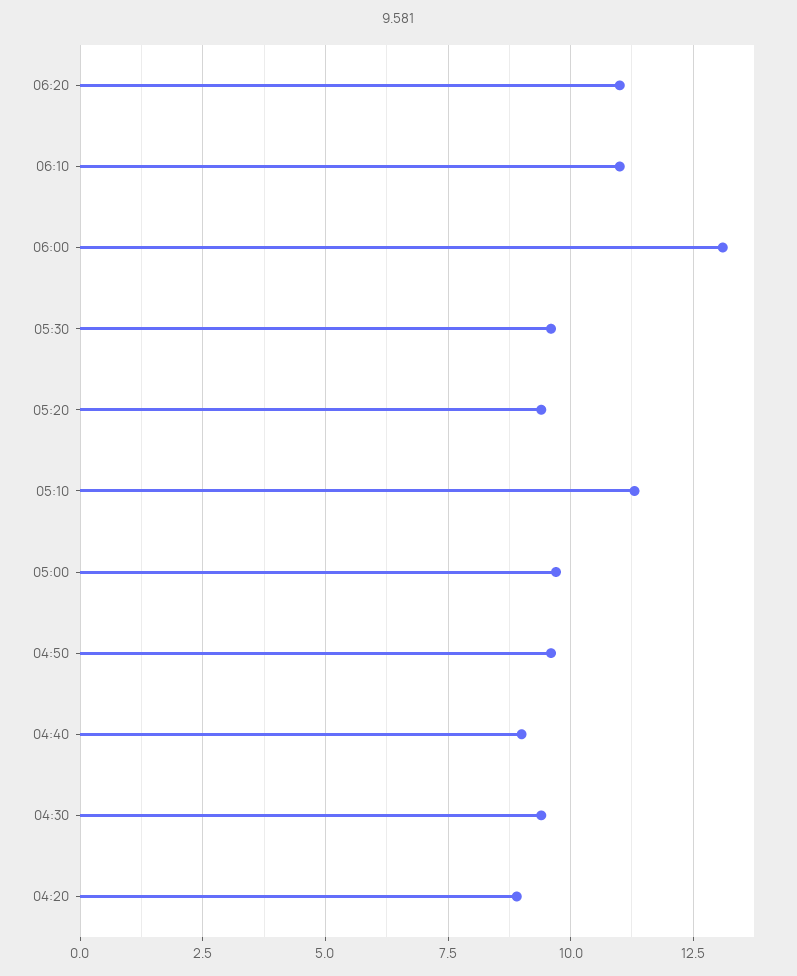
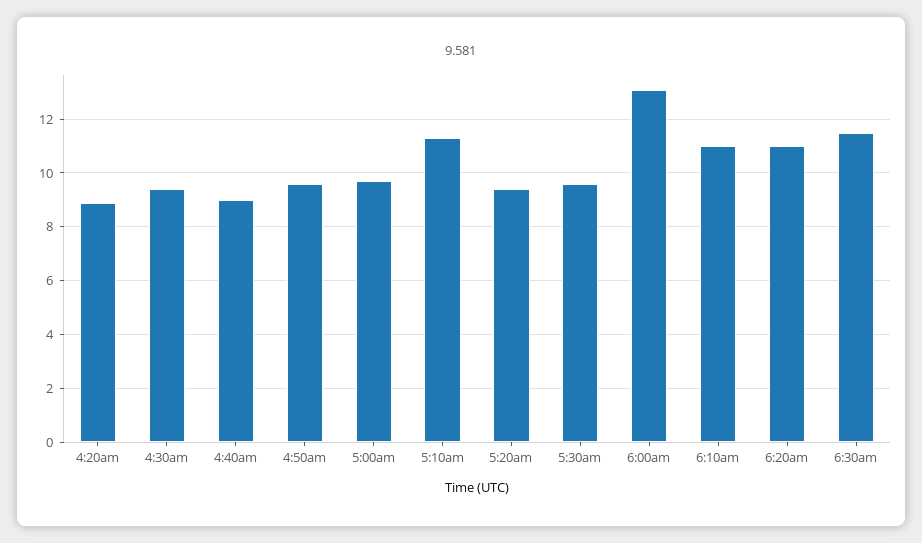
6:30am: none -> 11.5

